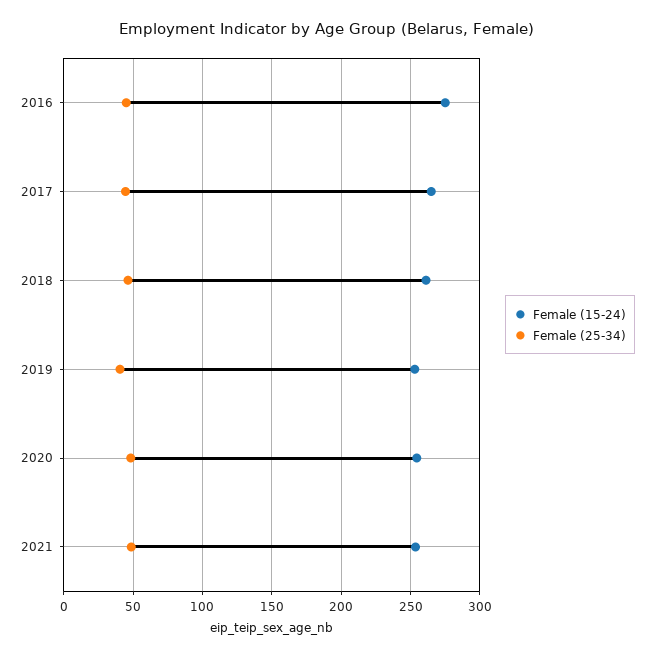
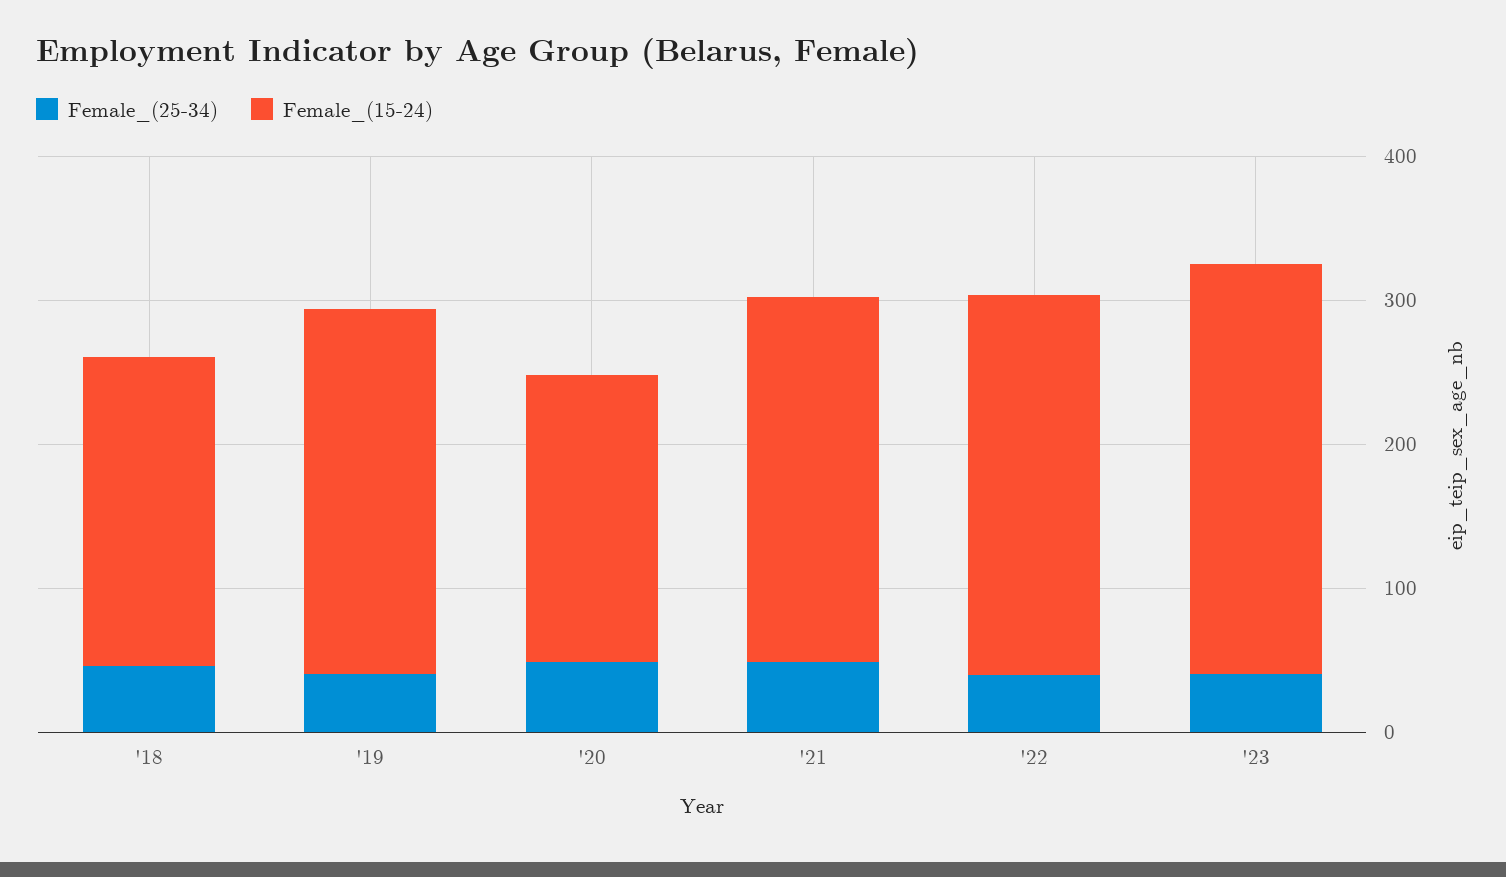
Female (15-24), 2016: 275 -> none
Female (25-34), 2016: 45 -> none
Female (15-24), 2017: 265 -> none
Female (25-34), 2017: 45 -> none
Female (15-24), 2018: 260 -> 220
Female (15-24), 2020: 255 -> 200
Female (25-34), '22: none -> 40
Female (15-24), '22: none -> 260
Female (25-34), '23: none -> 40
Female (15-24), '23: none -> 280

